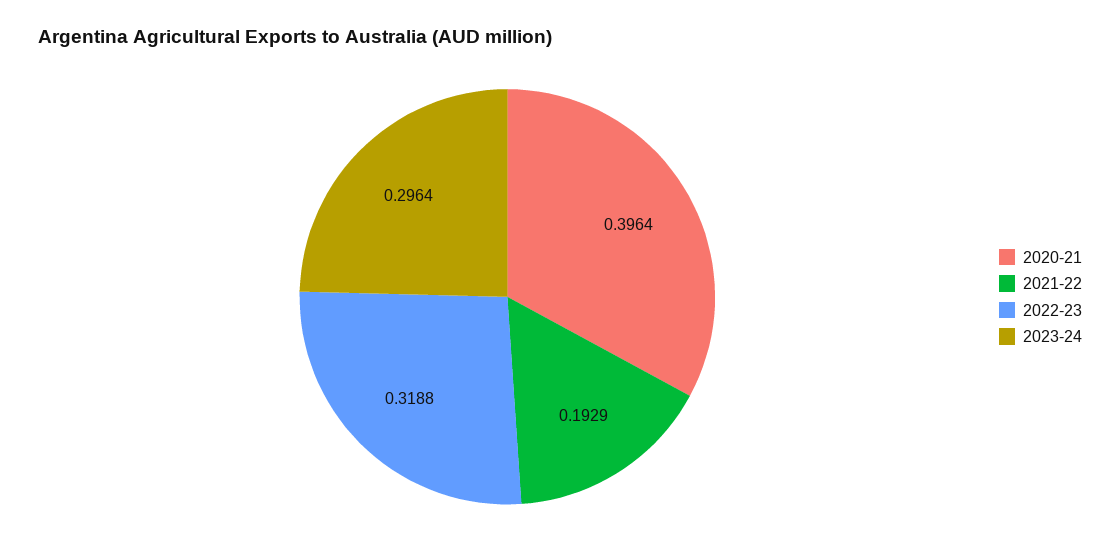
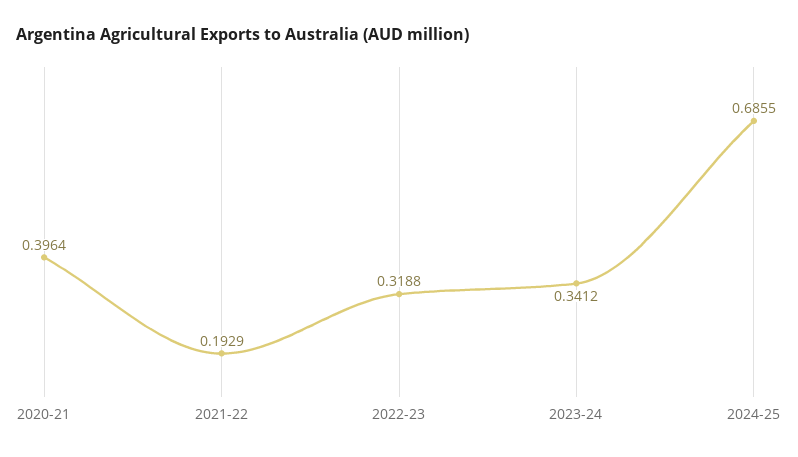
2023-24: 0.2964 -> 0.3412
2024-25: none -> 0.6855

